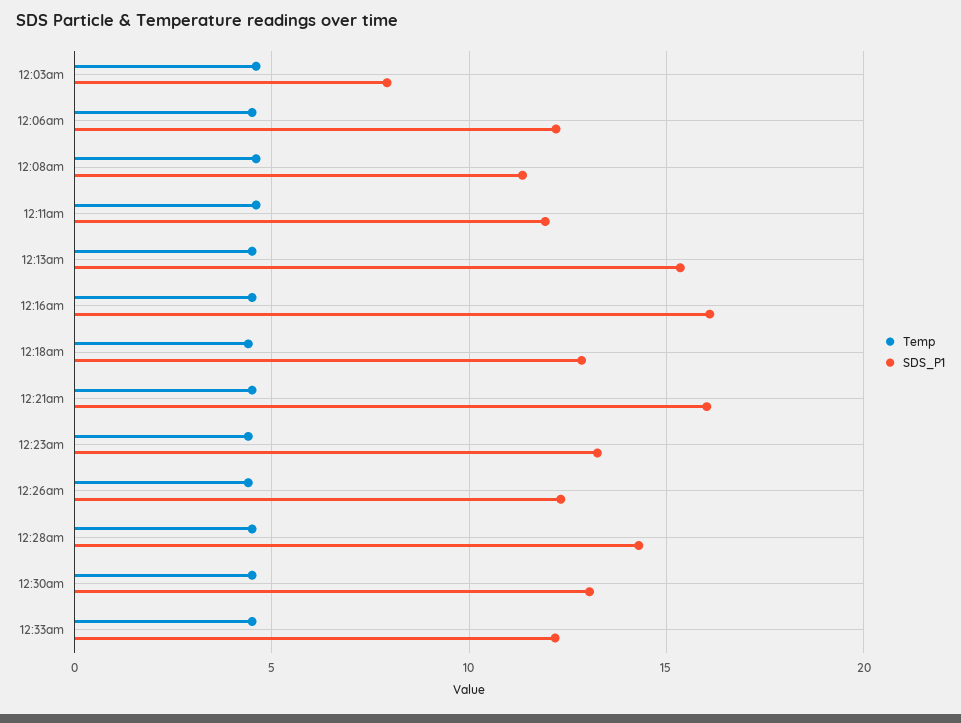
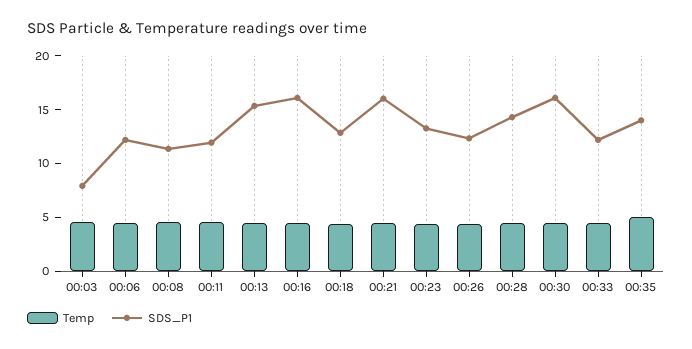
SDS_P1, 12:30am: 13 -> 16
Temp, 00:35: none -> 5
SDS_P1, 00:35: none -> 14

